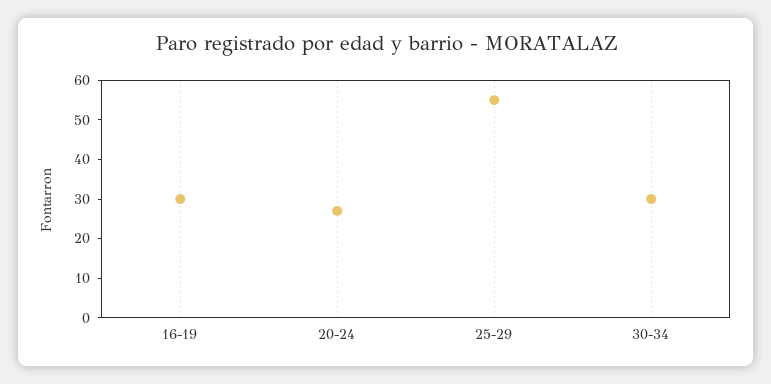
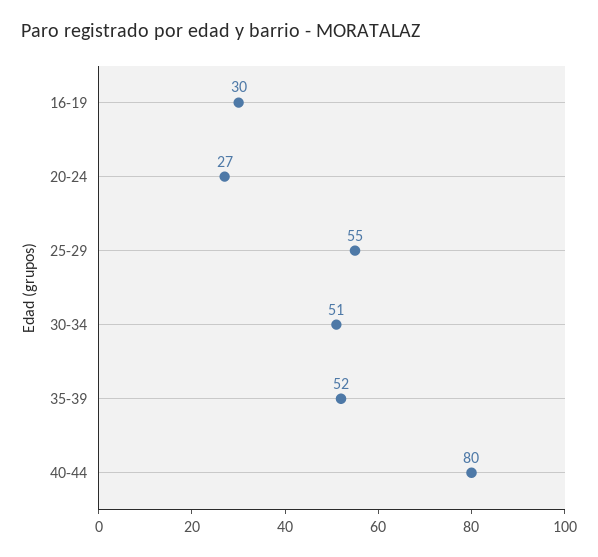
30-34: 30 -> 51
35-39: none -> 52
40-44: none -> 80

